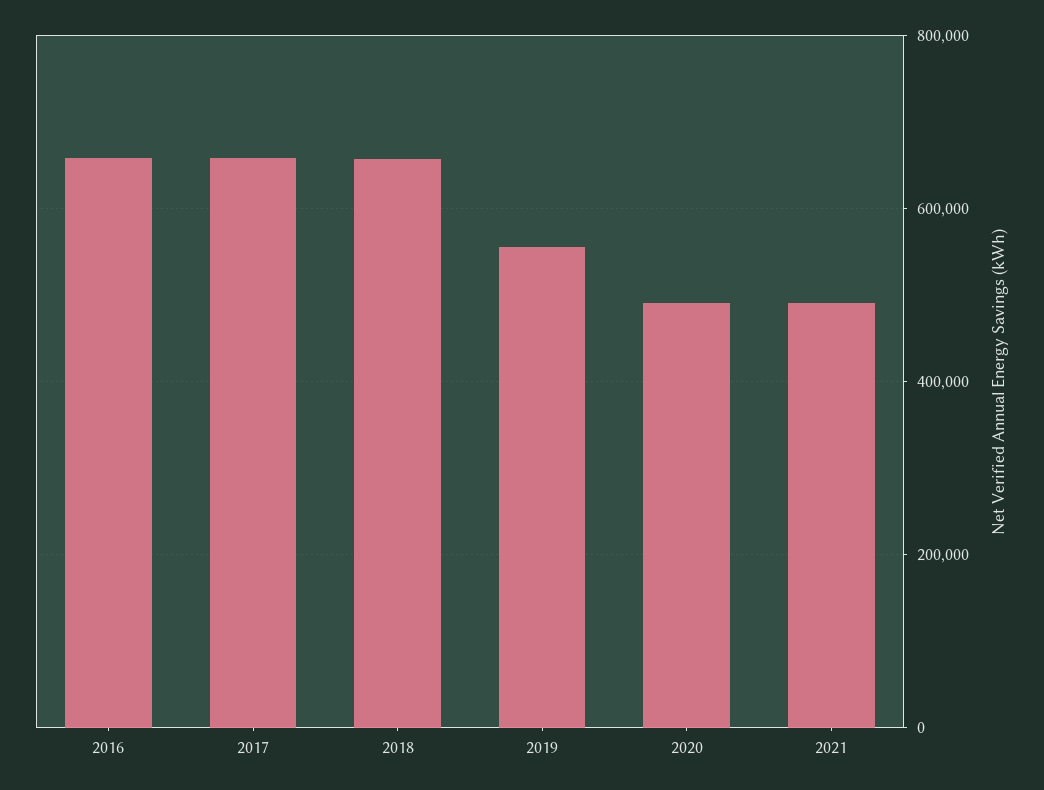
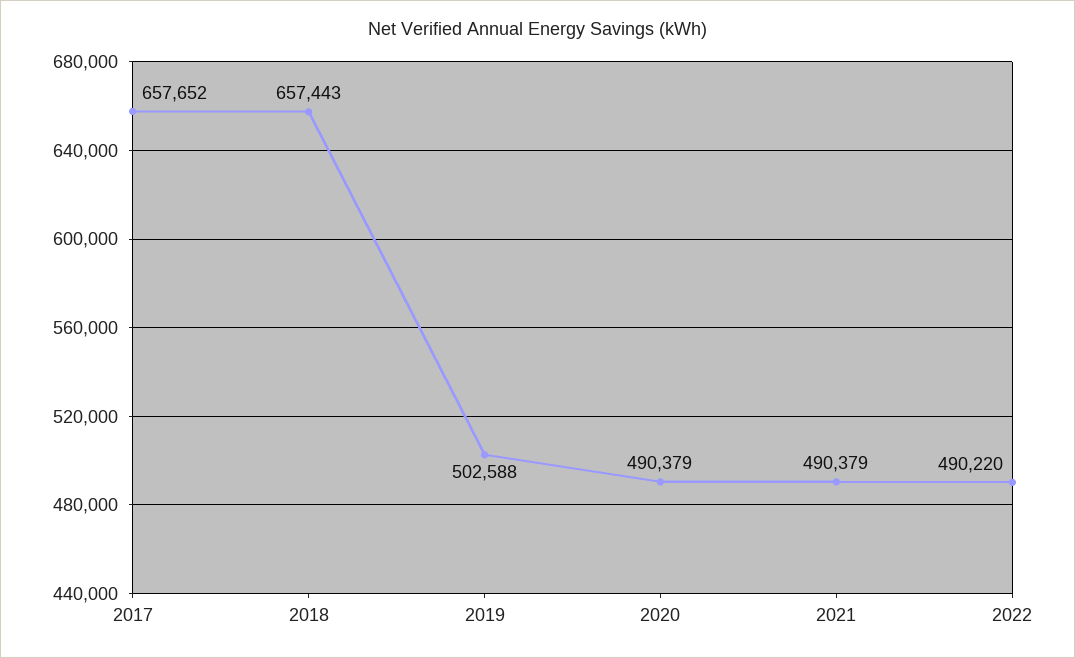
2016: 660000 -> none
2019: 560000 -> 502588
2022: none -> 490220

